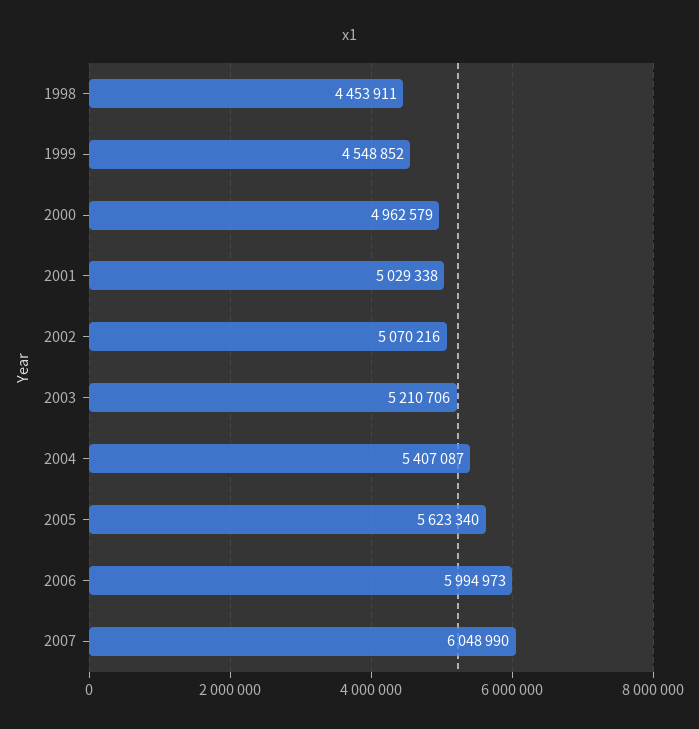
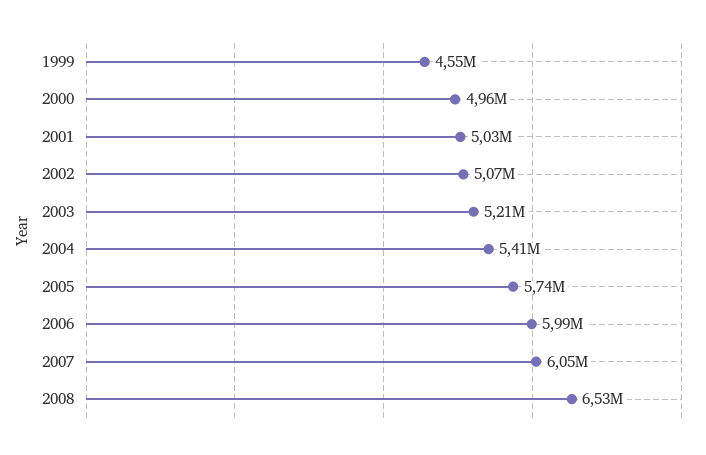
1998: 4453911 -> none
2005: 5623340 -> 5740000
2008: none -> 6530000

